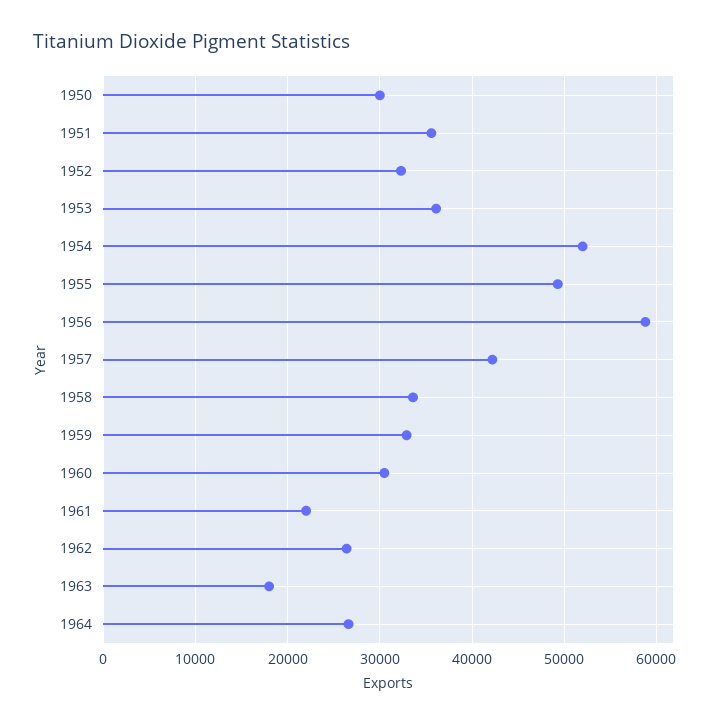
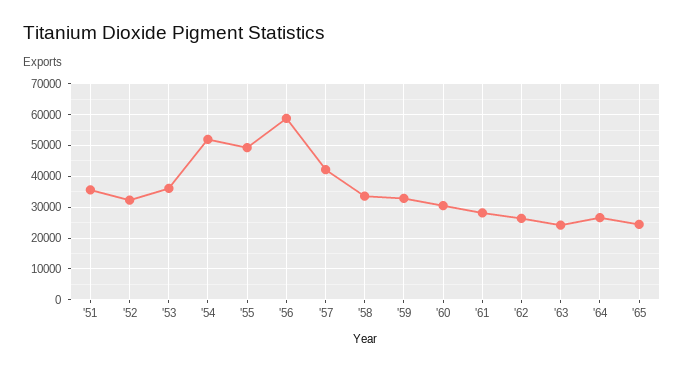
1950: 30000 -> none
1961: 22000 -> 28000
1963: 18000 -> 24000
'65: none -> 24000

